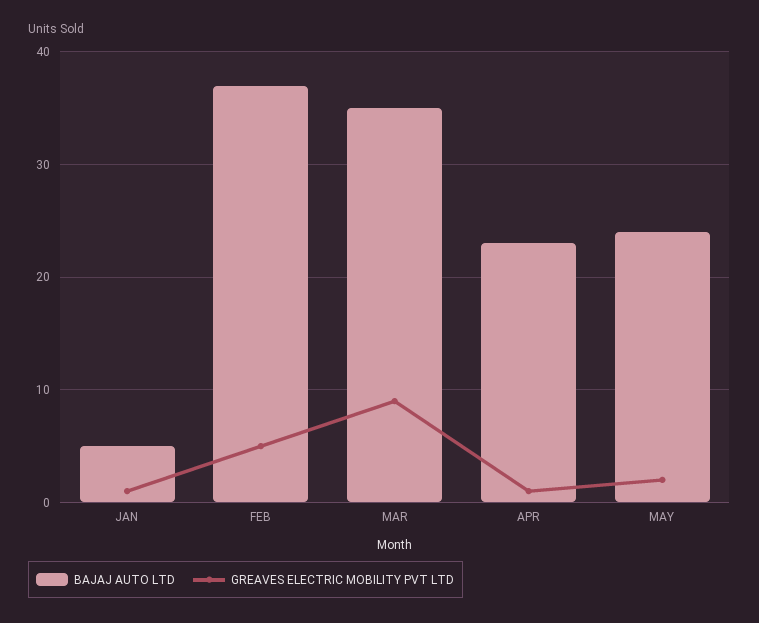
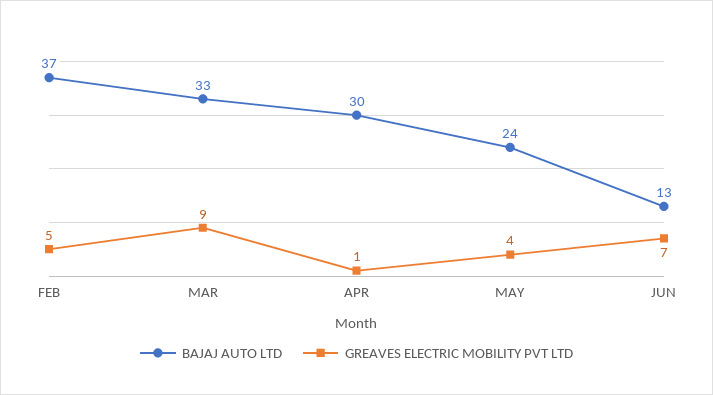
BAJAJ AUTO LTD, JAN: 5 -> none
GREAVES ELECTRIC MOBILITY PVT LTD, JAN: 1 -> none
BAJAJ AUTO LTD, MAR: 35 -> 33
BAJAJ AUTO LTD, APR: 23 -> 30
GREAVES ELECTRIC MOBILITY PVT LTD, MAY: 2 -> 4
BAJAJ AUTO LTD, JUN: none -> 13
GREAVES ELECTRIC MOBILITY PVT LTD, JUN: none -> 7

